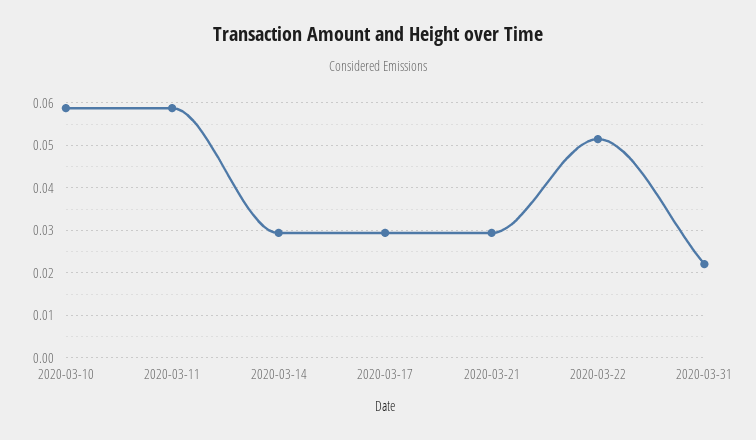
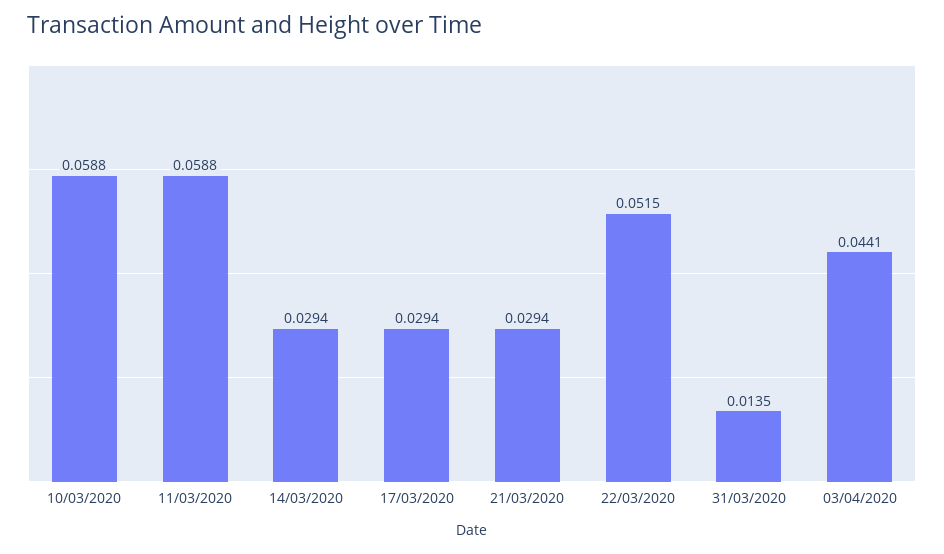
2020-03-31: 0.022 -> 0.0135
03/04/2020: none -> 0.0441

